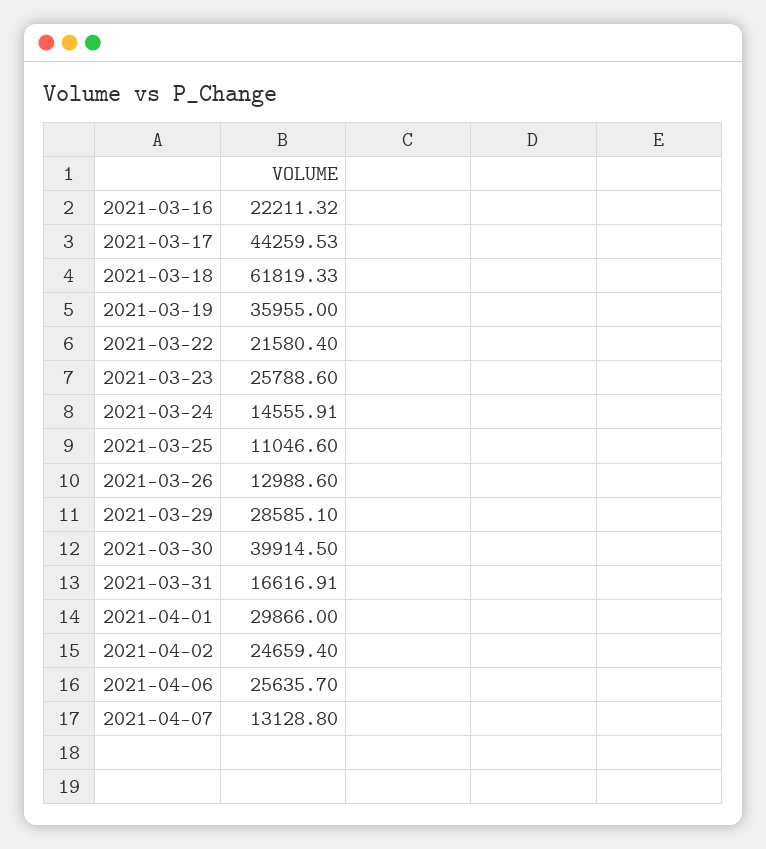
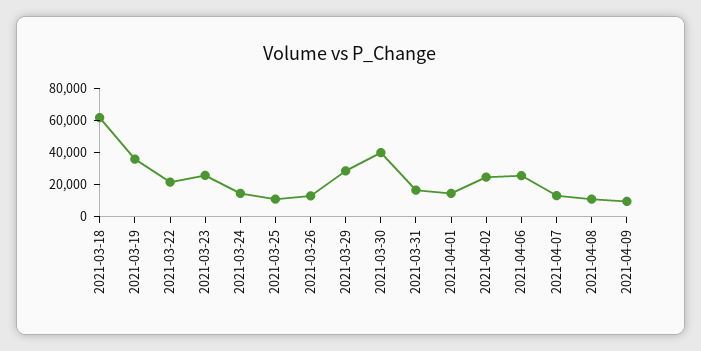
2021-03-16: 22211.32 -> none
2021-03-17: 44259.53 -> none
2021-04-01: 29866 -> 15000
2021-04-08: none -> 10000
2021-04-09: none -> 10000

